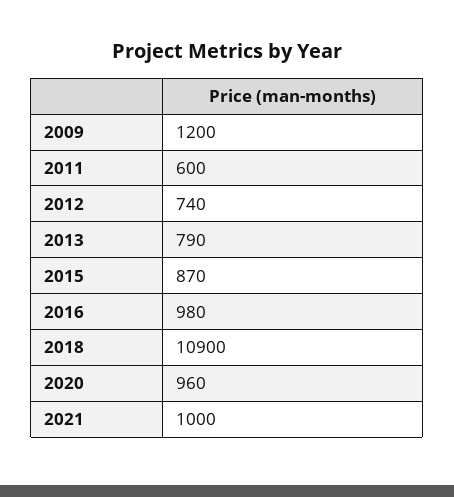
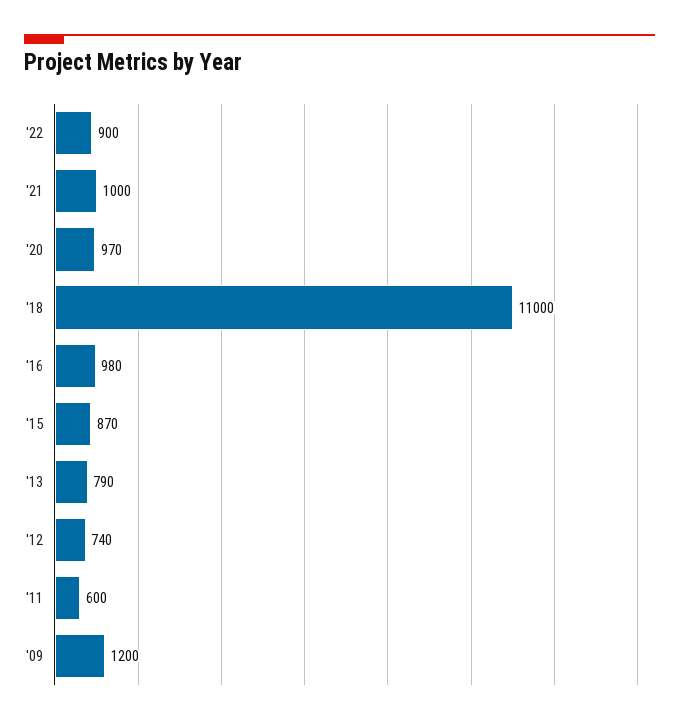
2018: 10900 -> 11000
2020: 960 -> 970
'22: none -> 900

